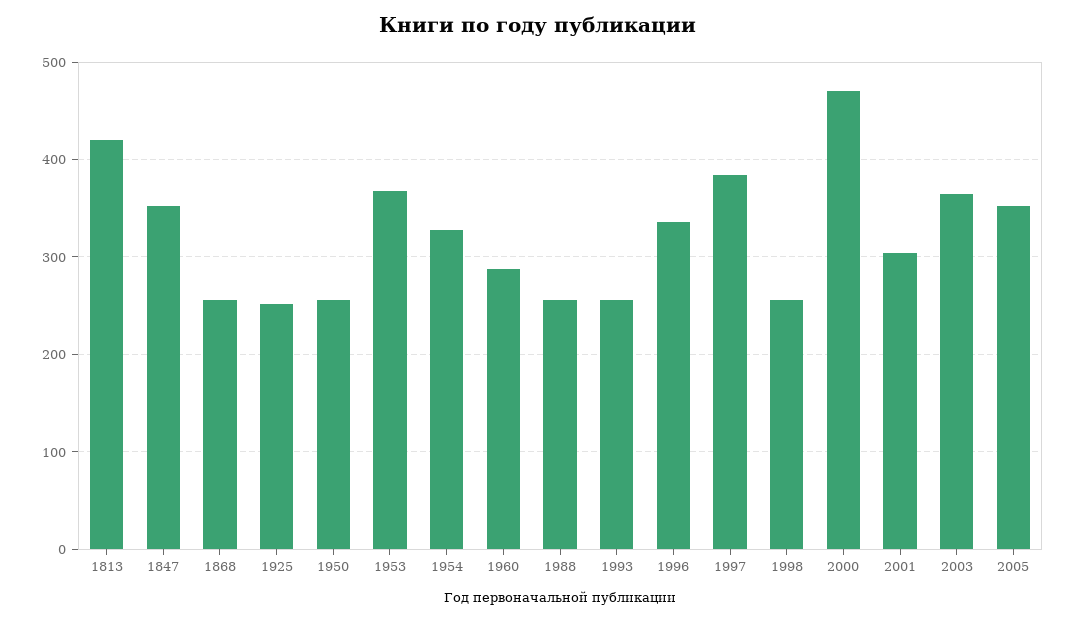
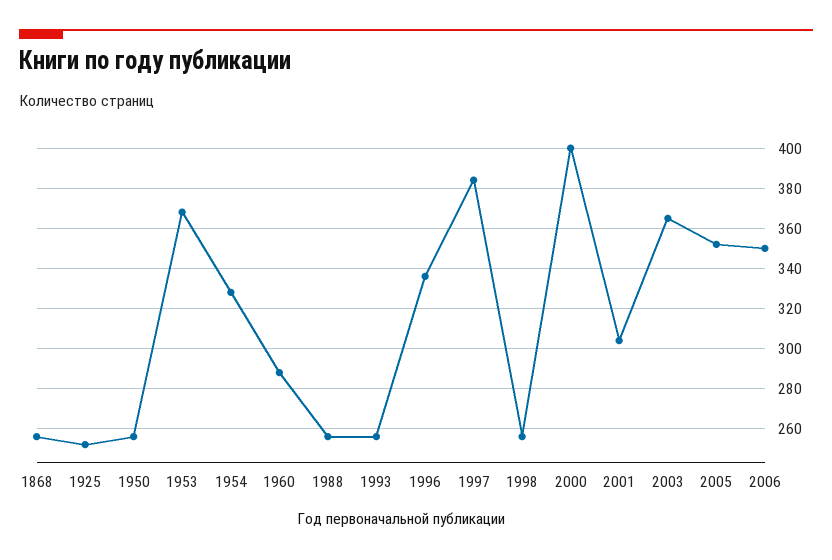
1813: 420 -> none
1847: 350 -> none
2000: 470 -> 400
2006: none -> 350

